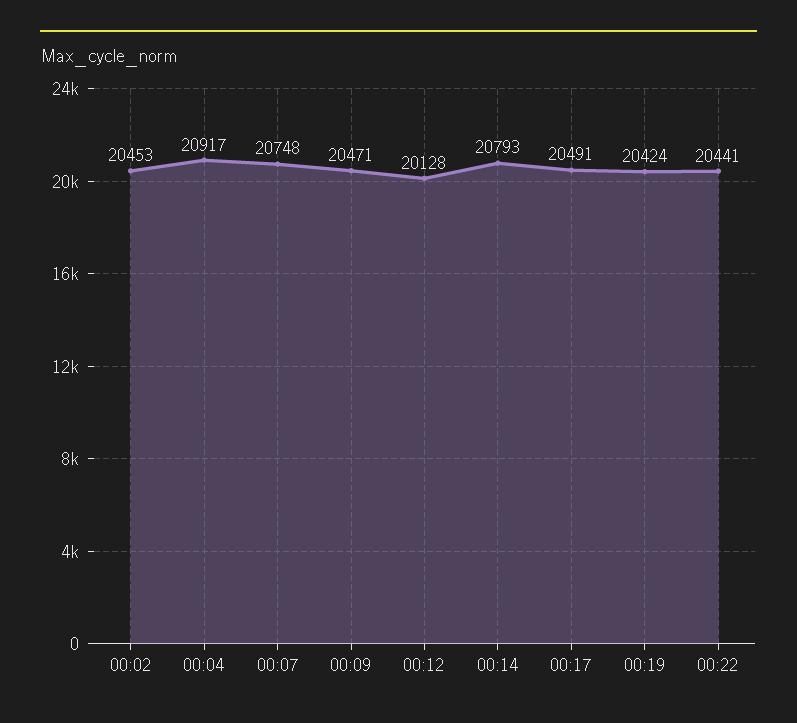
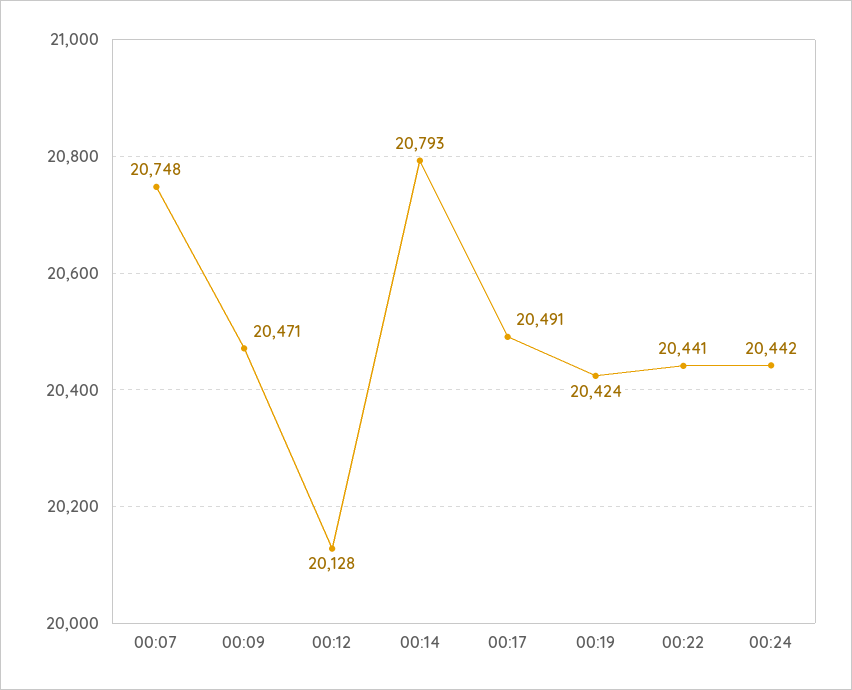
00:02: 20453 -> none
00:04: 20917 -> none
00:24: none -> 20442

